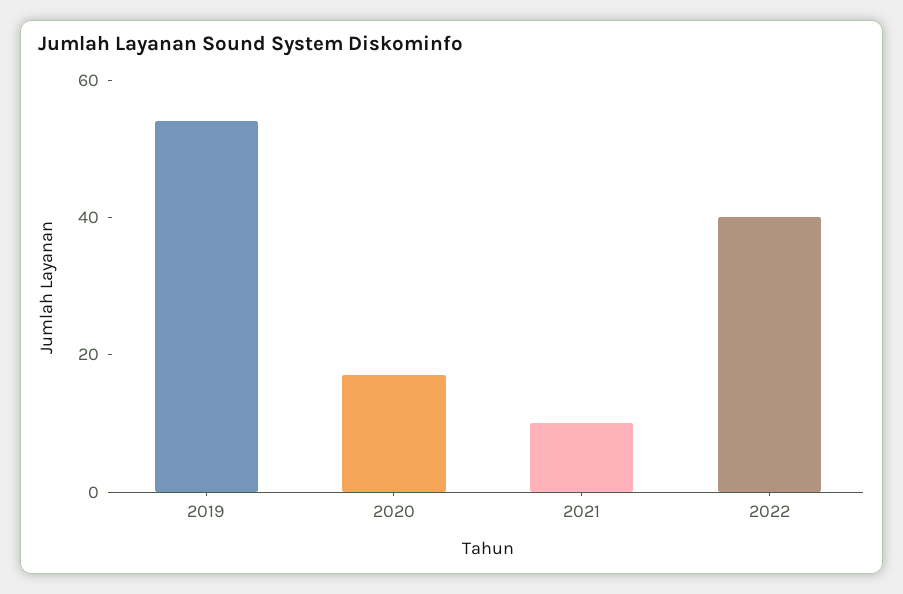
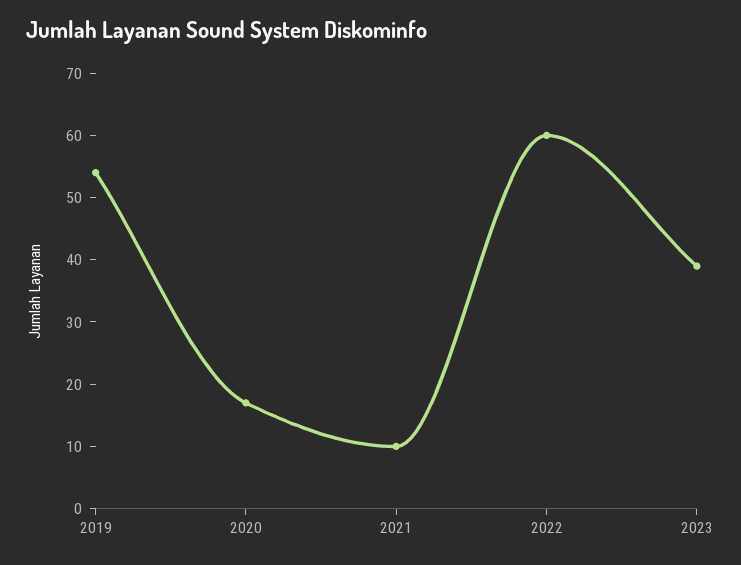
2022: 40 -> 60
2023: none -> 40

